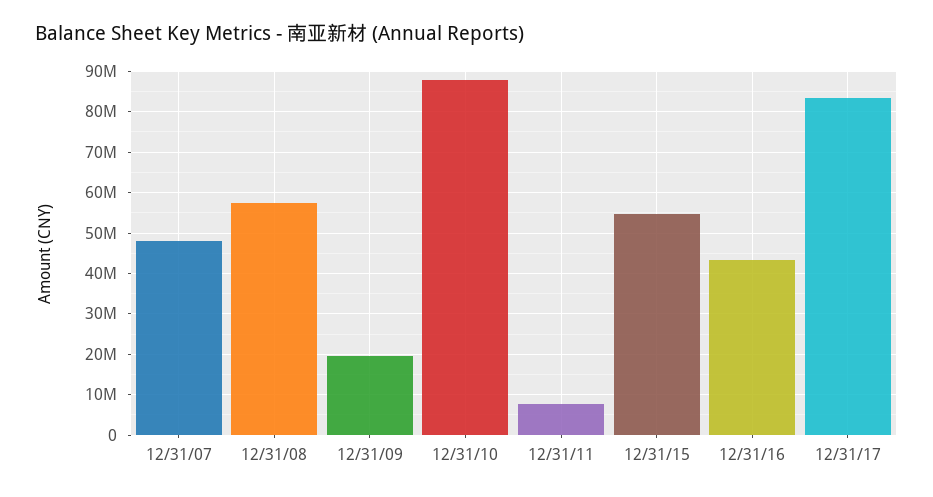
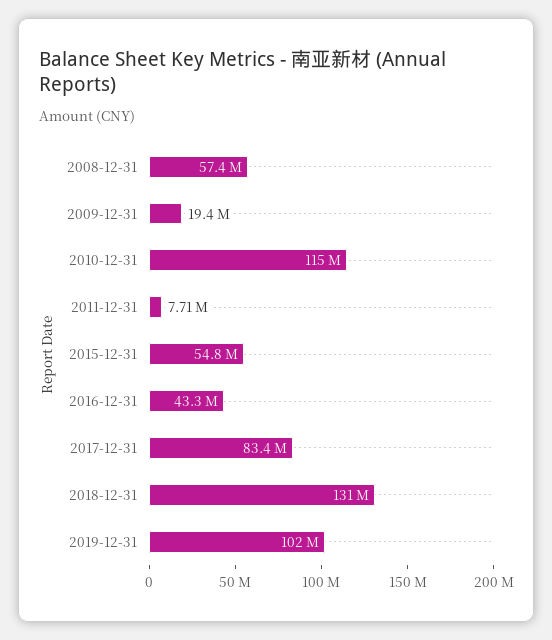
12/31/07: 48000000 -> none
12/31/10: 88000000 -> 115000000
2018-12-31: none -> 131000000
2019-12-31: none -> 102000000

